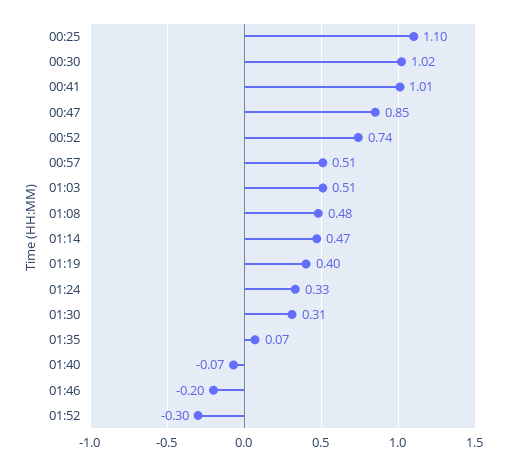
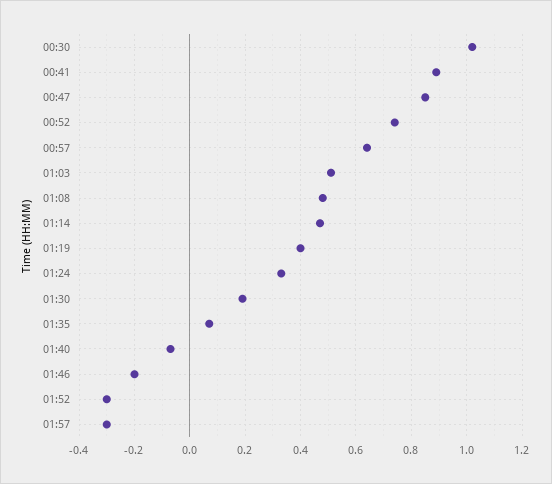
00:25: 1.1 -> none
00:41: 1.01 -> 0.9
00:57: 0.51 -> 0.65
01:30: 0.31 -> 0.2
01:57: none -> -0.3

